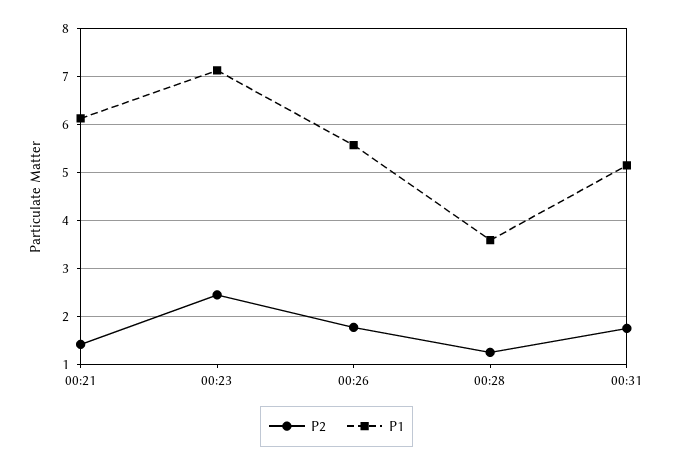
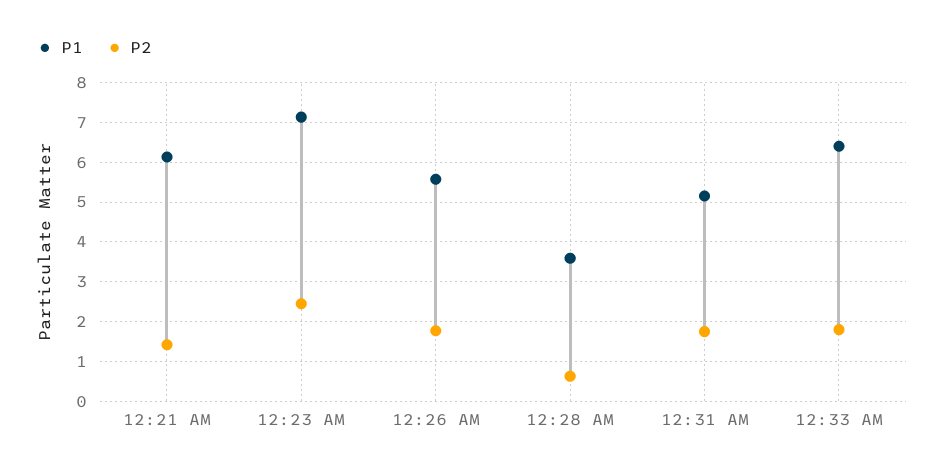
P2, 00:28: 1.2 -> 0.6
P1, 12:33 AM: none -> 6.4
P2, 12:33 AM: none -> 1.8

